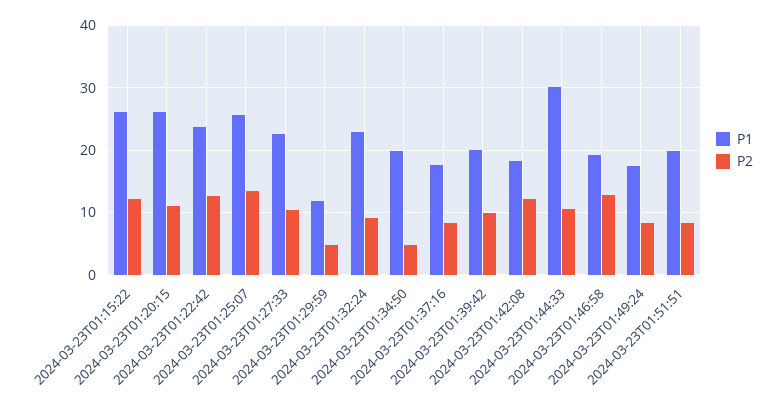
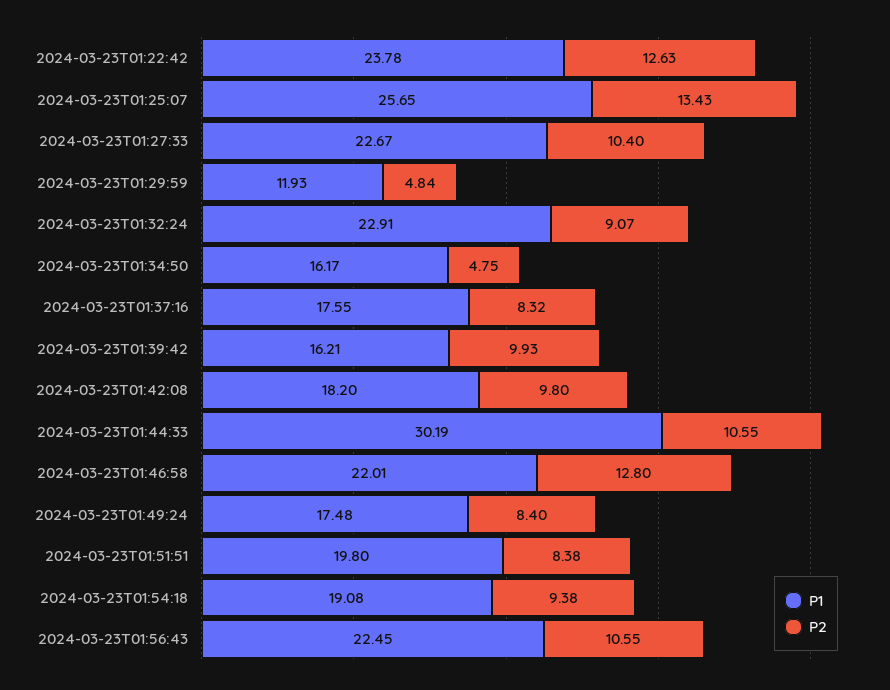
P1, 2024-03-23T01:15:22: 26 -> none
P2, 2024-03-23T01:15:22: 12 -> none
P1, 2024-03-23T01:20:15: 26 -> none
P2, 2024-03-23T01:20:15: 11 -> none
P1, 2024-03-23T01:34:50: 20 -> 16.17
P1, 2024-03-23T01:39:42: 20 -> 16.21
P2, 2024-03-23T01:42:08: 12 -> 9.8
P1, 2024-03-23T01:46:58: 19 -> 22.01
P1, 2024-03-23T01:54:18: none -> 19.08
P2, 2024-03-23T01:54:18: none -> 9.38
P1, 2024-03-23T01:56:43: none -> 22.45
P2, 2024-03-23T01:56:43: none -> 10.55

